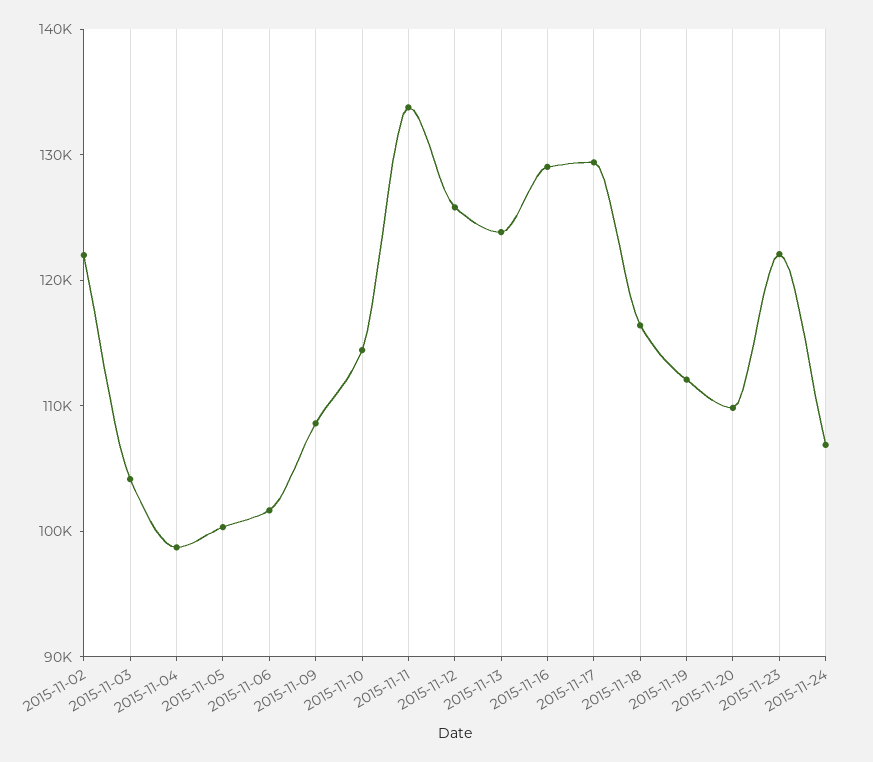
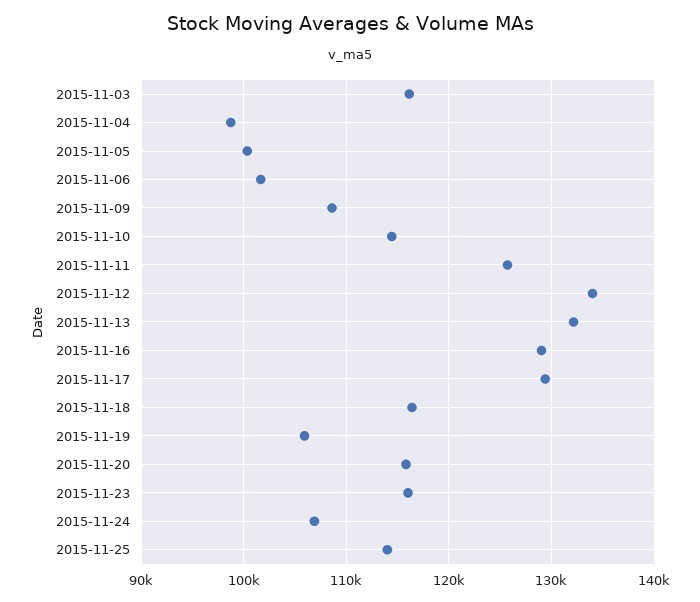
2015-11-02: 122000 -> none
2015-11-03: 104000 -> 116000
2015-11-11: 134000 -> 126000
2015-11-12: 126000 -> 134000
2015-11-13: 124000 -> 132000
2015-11-19: 112000 -> 106000
2015-11-20: 110000 -> 116000
2015-11-23: 122000 -> 116000
2015-11-25: none -> 114000

